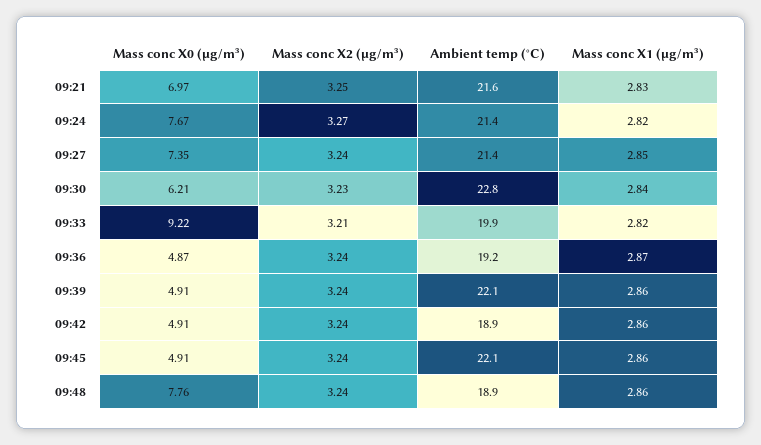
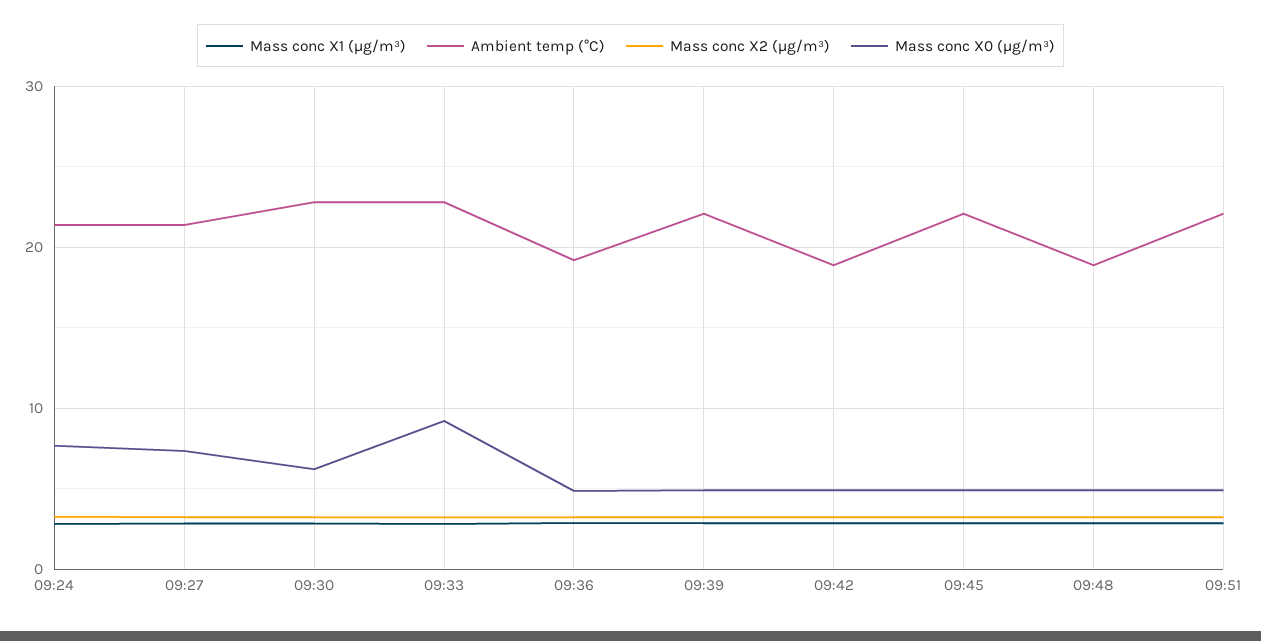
Mass conc X0 (μg/m³), 09:21: 6.97 -> none
Mass conc X2 (μg/m³), 09:21: 3.25 -> none
Ambient temp (°C), 09:21: 21.6 -> none
Mass conc X1 (μg/m³), 09:21: 2.83 -> none
Ambient temp (°C), 09:33: 19.9 -> 23
Mass conc X0 (μg/m³), 09:48: 7.76 -> 5
Mass conc X1 (μg/m³), 09:51: none -> 3
Ambient temp (°C), 09:51: none -> 22
Mass conc X2 (μg/m³), 09:51: none -> 3
Mass conc X0 (μg/m³), 09:51: none -> 5

